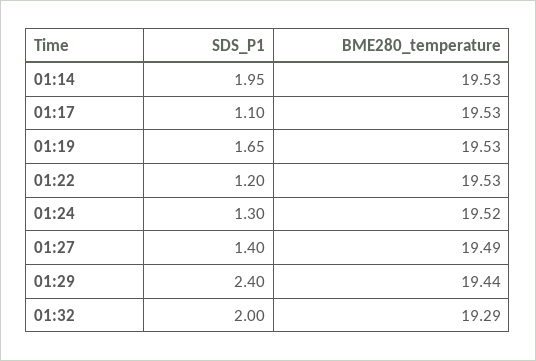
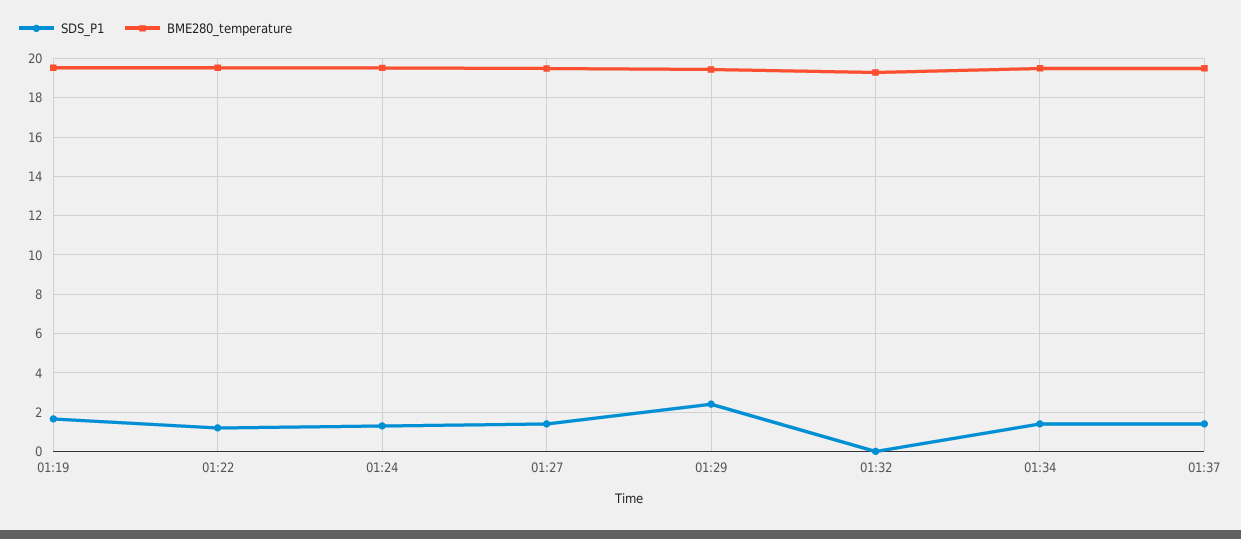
SDS_P1, 01:14: 1.95 -> none
BME280_temperature, 01:14: 19.53 -> none
SDS_P1, 01:17: 1.1 -> none
BME280_temperature, 01:17: 19.53 -> none
SDS_P1, 01:32: 2 -> 0
SDS_P1, 01:34: none -> 1.5
BME280_temperature, 01:34: none -> 19.5
SDS_P1, 01:37: none -> 1.5
BME280_temperature, 01:37: none -> 19.5

